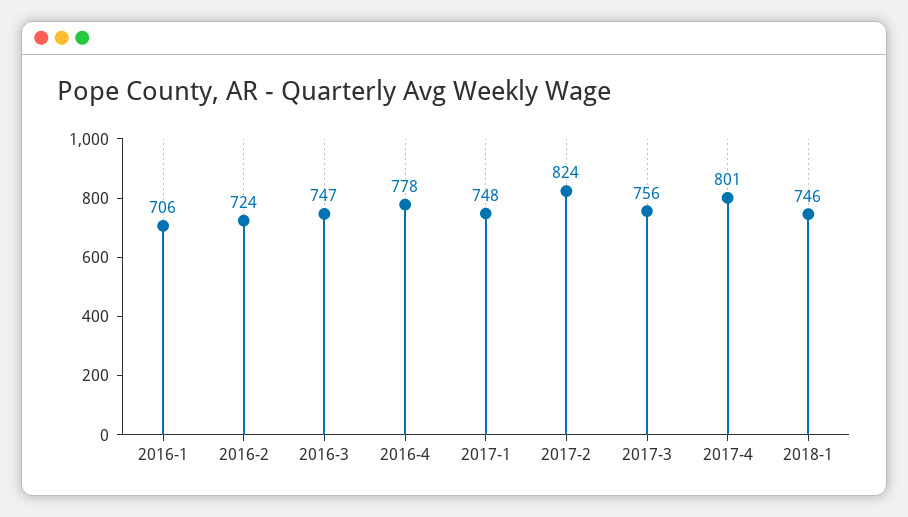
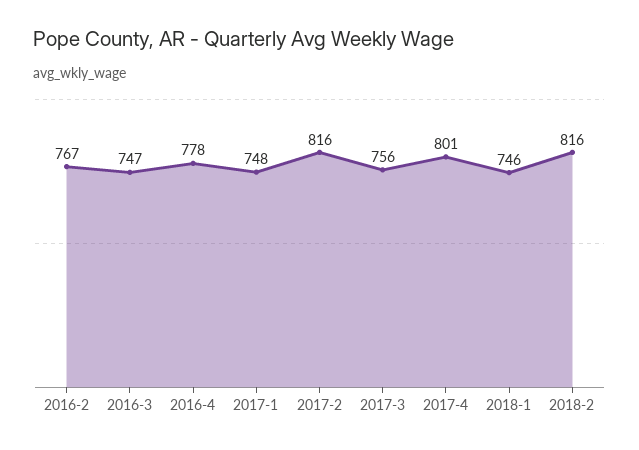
2016-1: 706 -> none
2016-2: 724 -> 767
2017-2: 824 -> 816
2018-2: none -> 816

